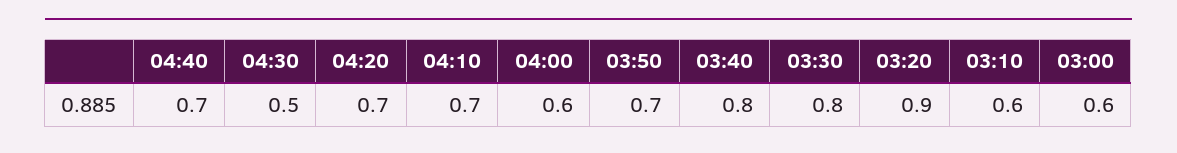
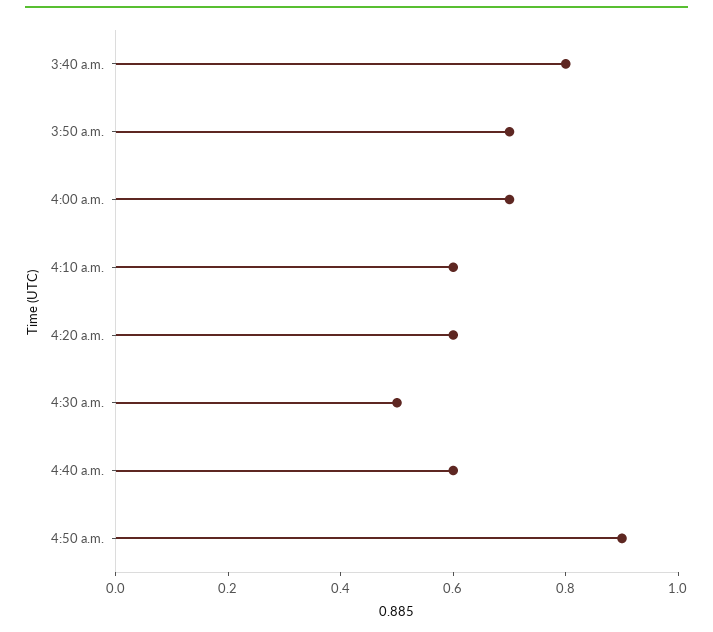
04:40: 0.7 -> 0.6
04:20: 0.7 -> 0.6
04:10: 0.7 -> 0.6
04:00: 0.6 -> 0.7
03:30: 0.8 -> none
03:20: 0.9 -> none
03:10: 0.6 -> none
03:00: 0.6 -> none
4:50 a.m.: none -> 0.9

